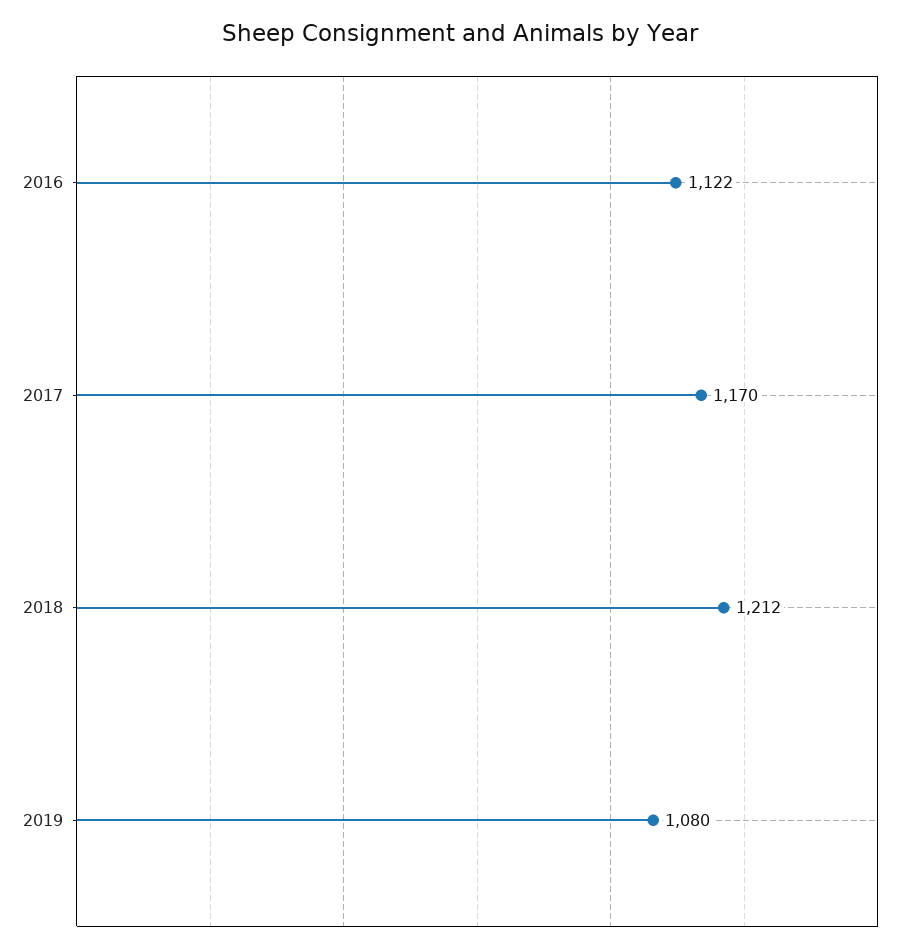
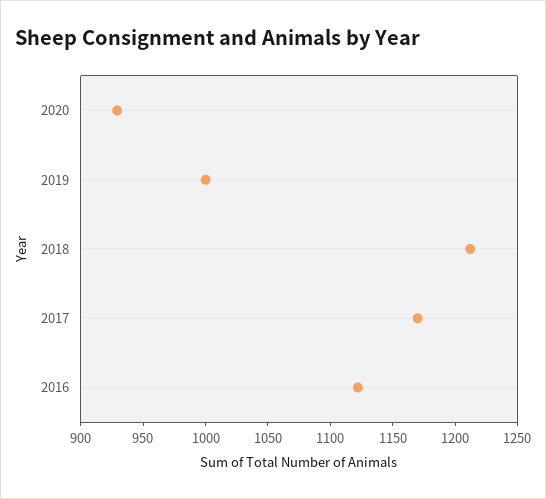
2019: 1080 -> 1000
2020: none -> 930

